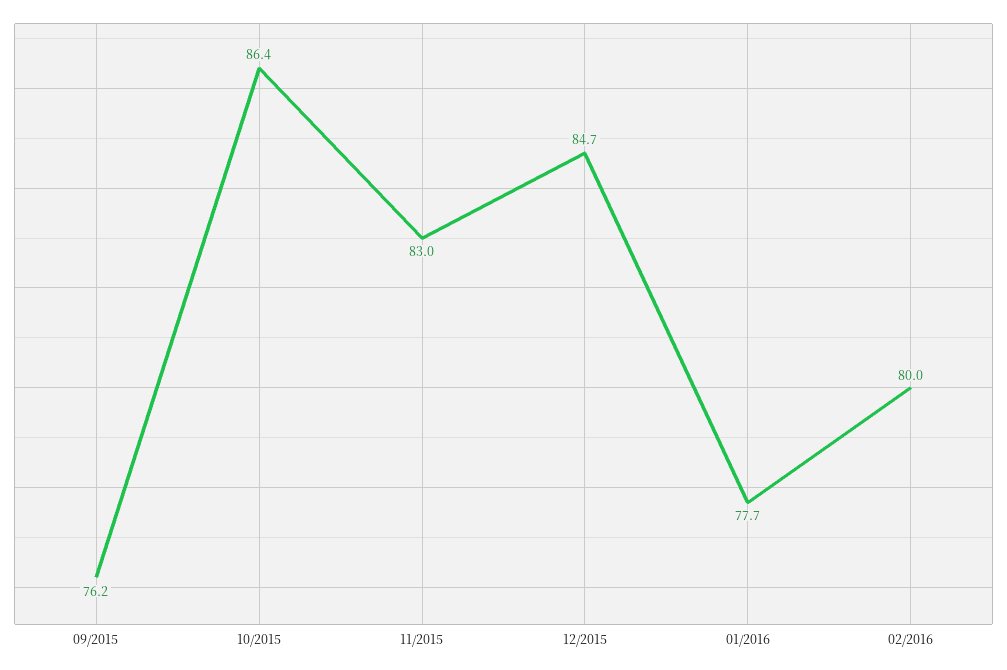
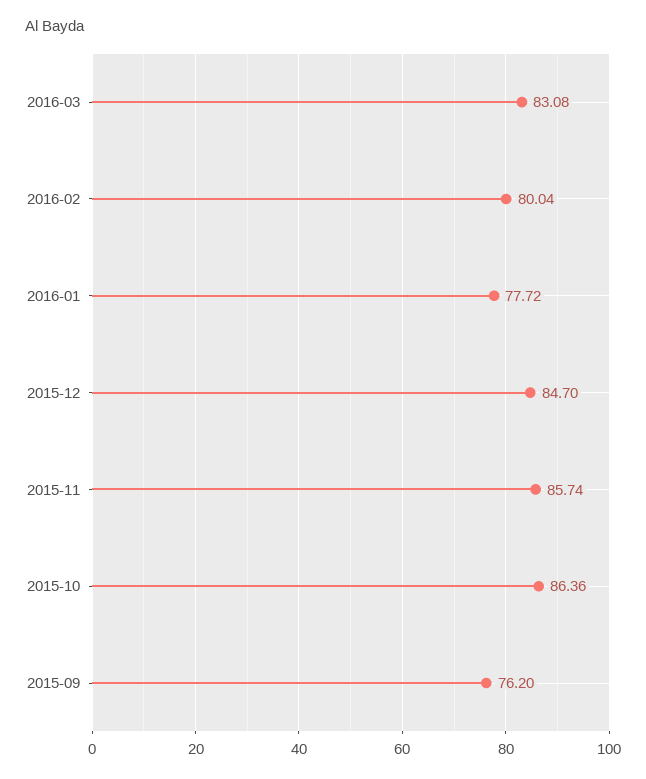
11/2015: 83 -> 85.74
2016-03: none -> 83.08

